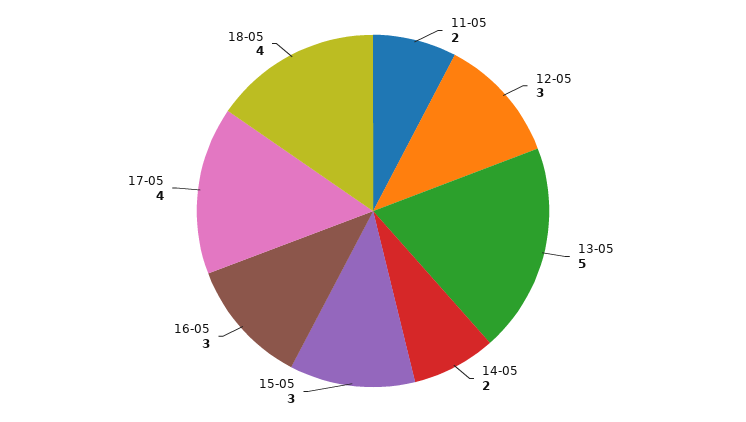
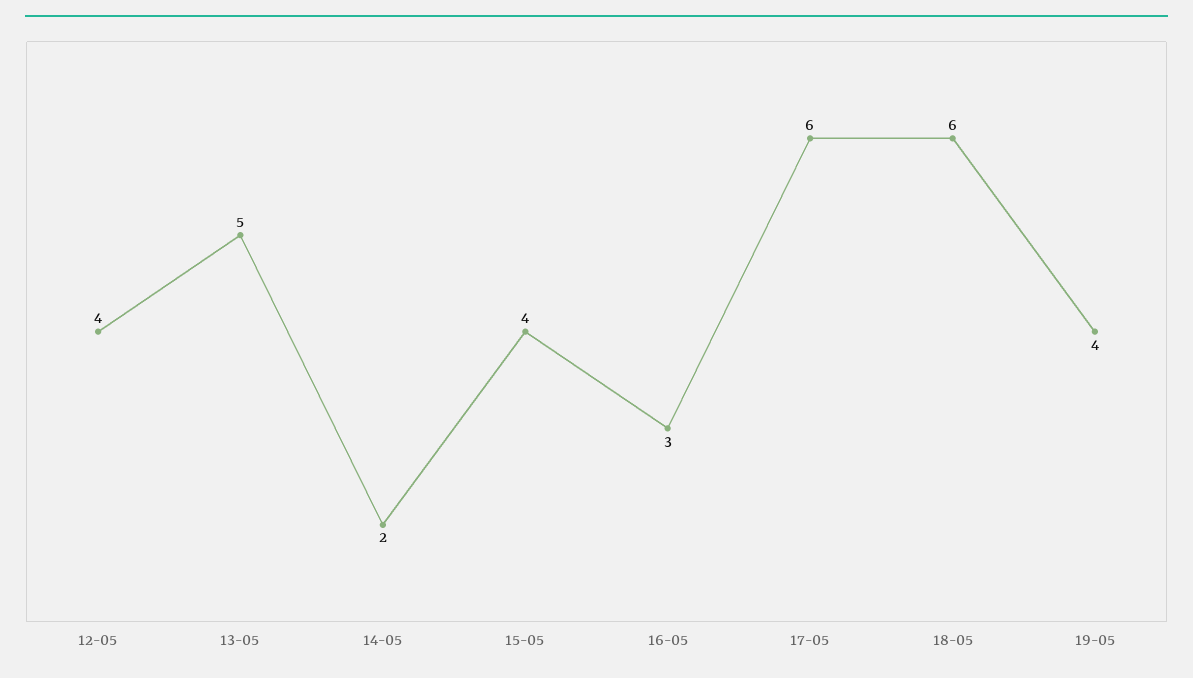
11-05: 2 -> none
12-05: 3 -> 4
15-05: 3 -> 4
17-05: 4 -> 6
18-05: 4 -> 6
19-05: none -> 4

